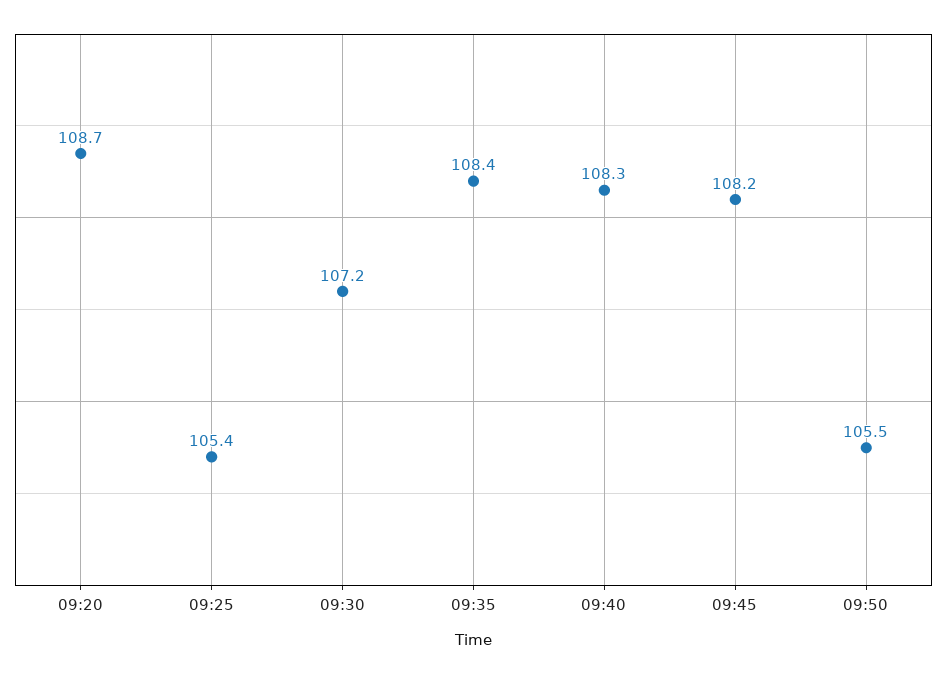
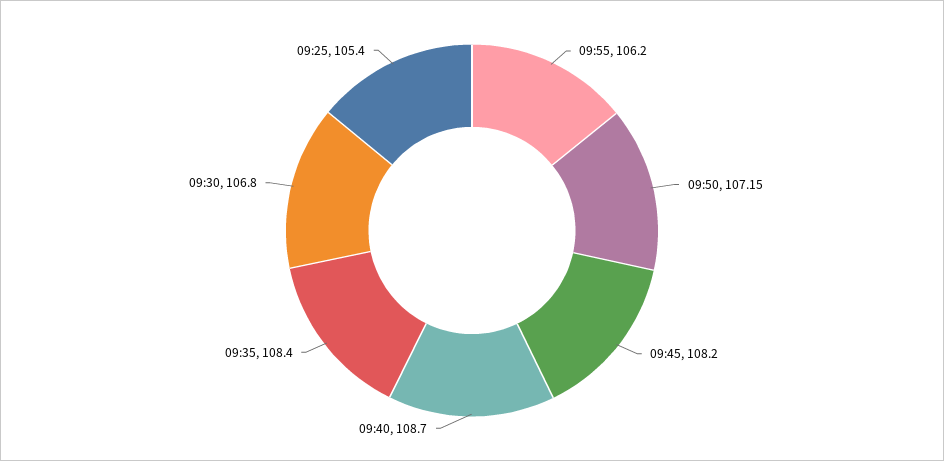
09:20: 108.7 -> none
09:30: 107.2 -> 106.8
09:40: 108.3 -> 108.7
09:50: 105.5 -> 107.15
09:55: none -> 106.2

